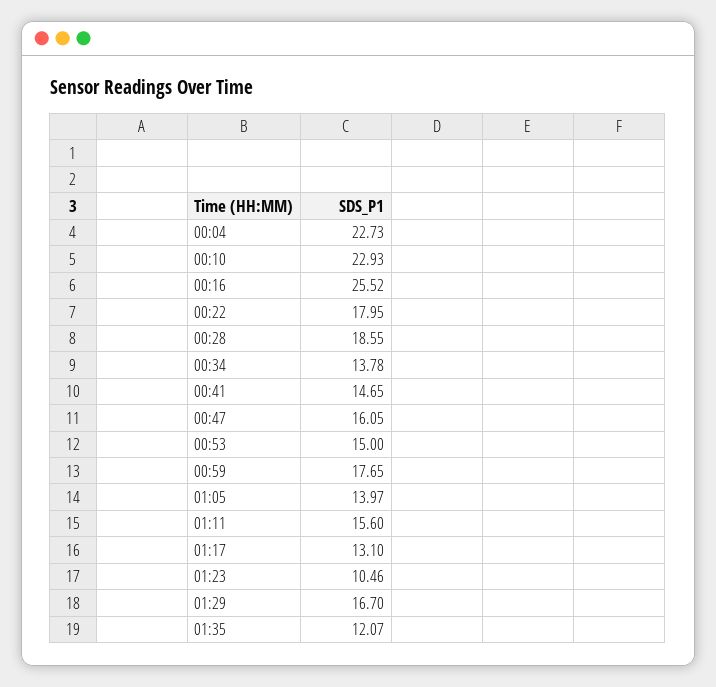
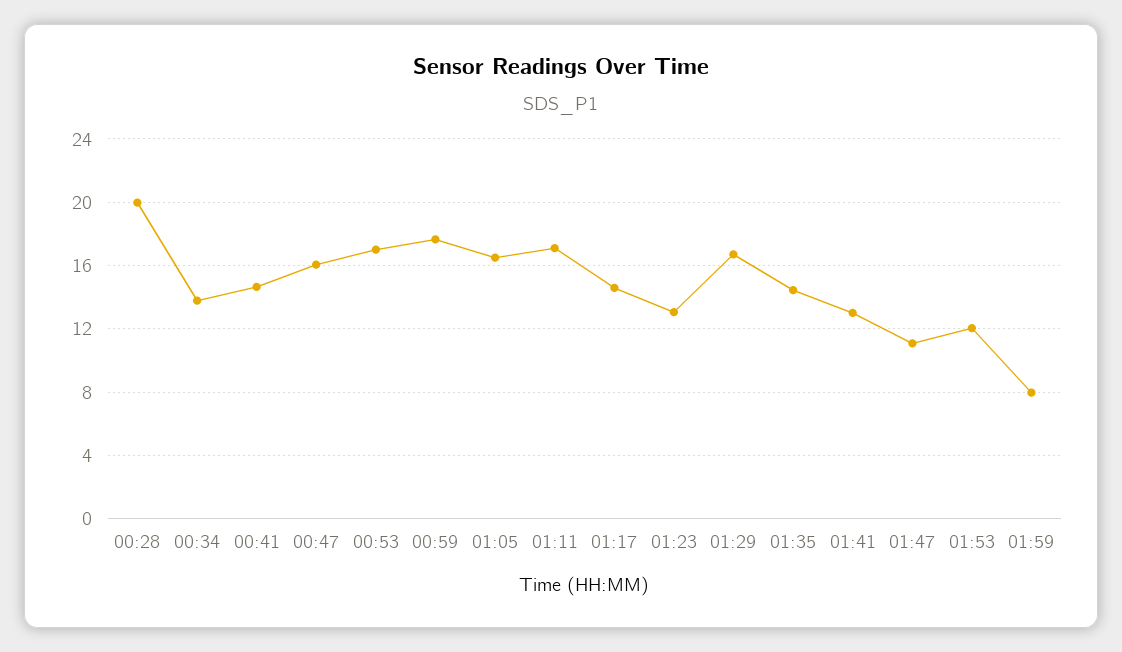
00:04: 22.73 -> none
00:10: 22.93 -> none
00:16: 25.52 -> none
00:22: 17.95 -> none
00:28: 18.55 -> 20
00:53: 15 -> 17
01:05: 13.97 -> 16.5
01:11: 15.6 -> 17
01:17: 13.1 -> 14.5
01:23: 10.46 -> 13
01:35: 12.07 -> 14.5
01:41: none -> 13
01:47: none -> 11
01:53: none -> 12
01:59: none -> 8

